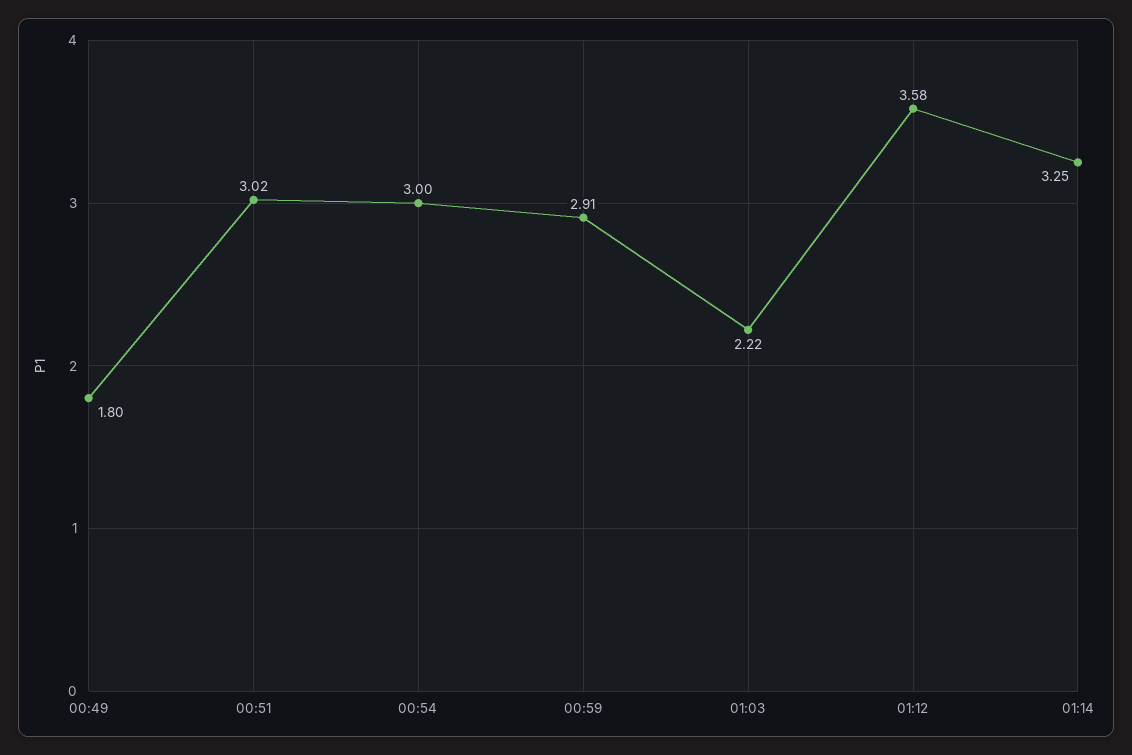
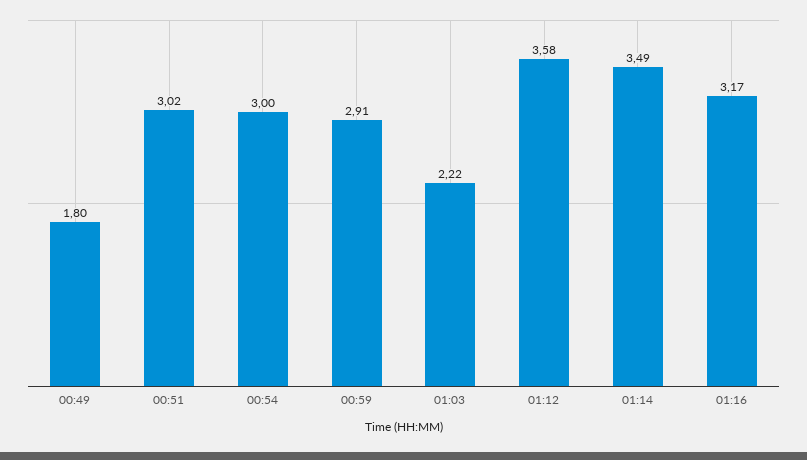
01:14: 3.25 -> 3.49
01:16: none -> 3.17

